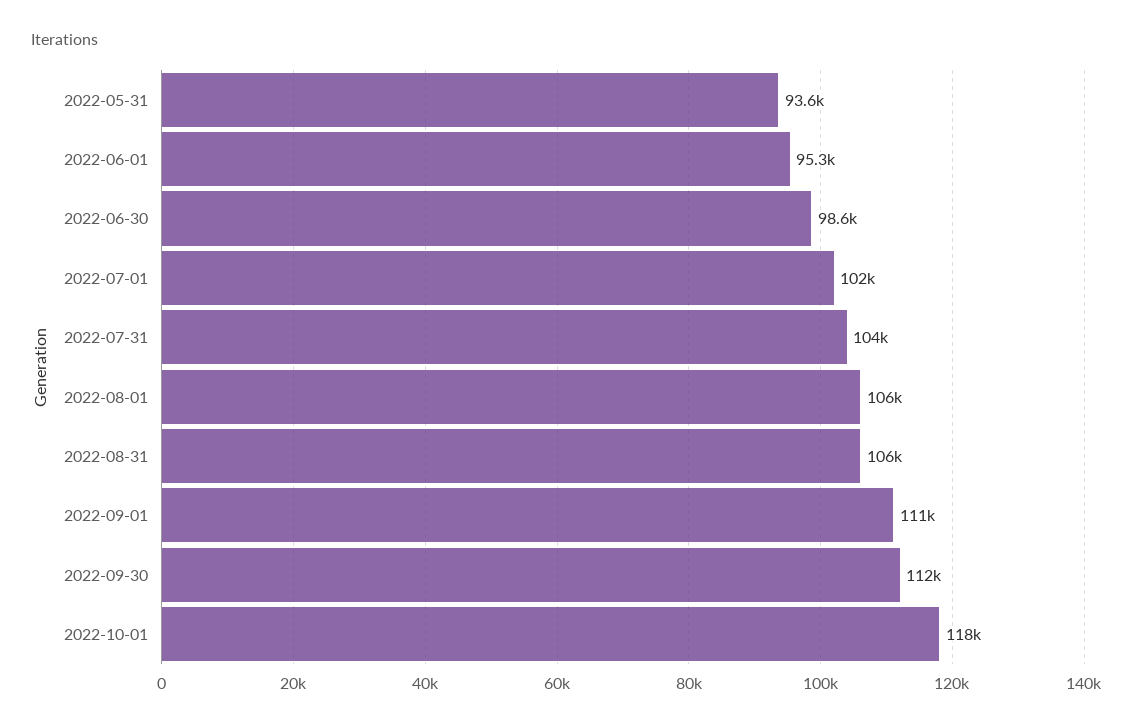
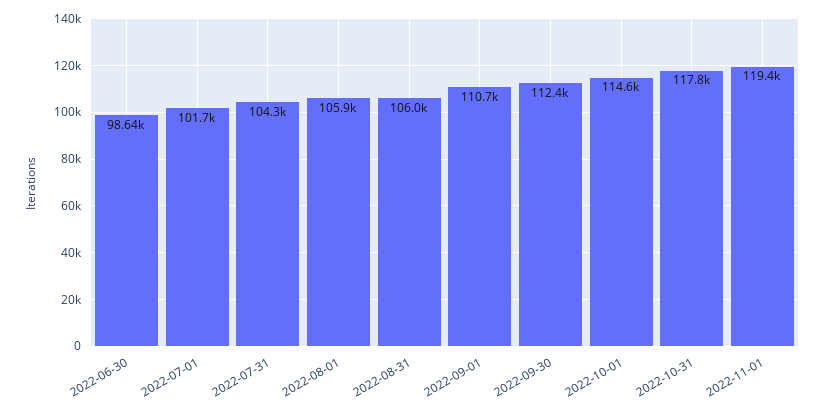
2022-05-31: 93600 -> none
2022-06-01: 95300 -> none
2022-10-01: 118000 -> 114600
2022-10-31: none -> 117800
2022-11-01: none -> 119400

